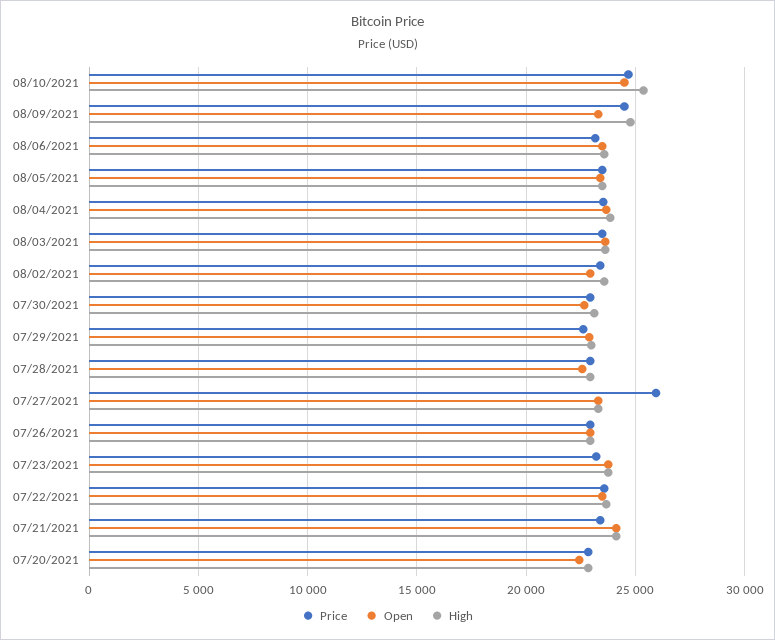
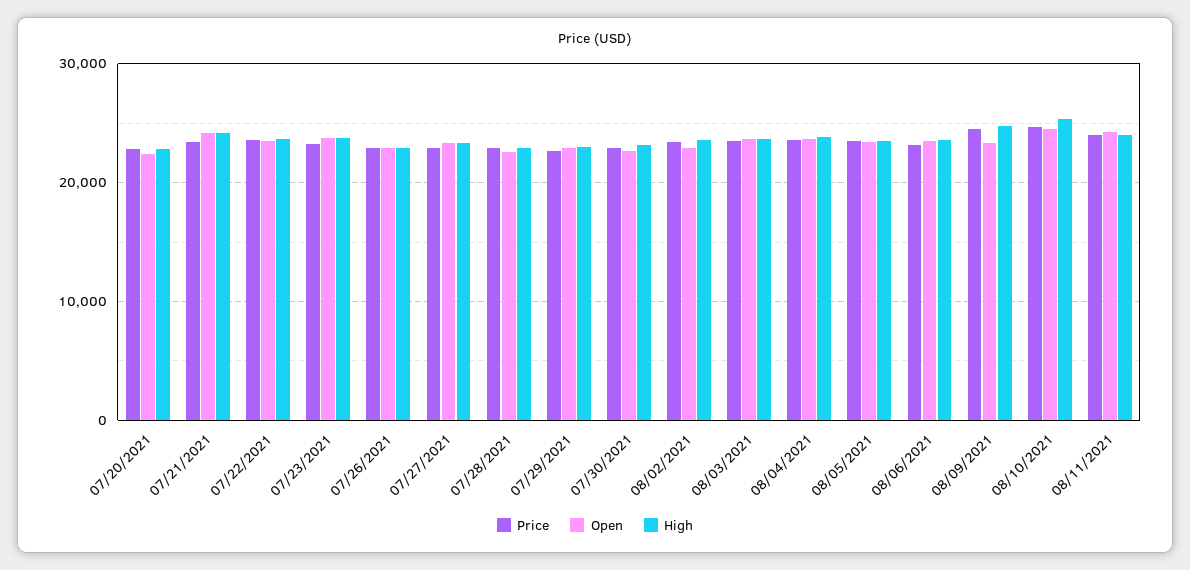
Price, 07/27/2021: 26000 -> 23000
Price, 08/11/2021: none -> 24000
Open, 08/11/2021: none -> 24000
High, 08/11/2021: none -> 24000

